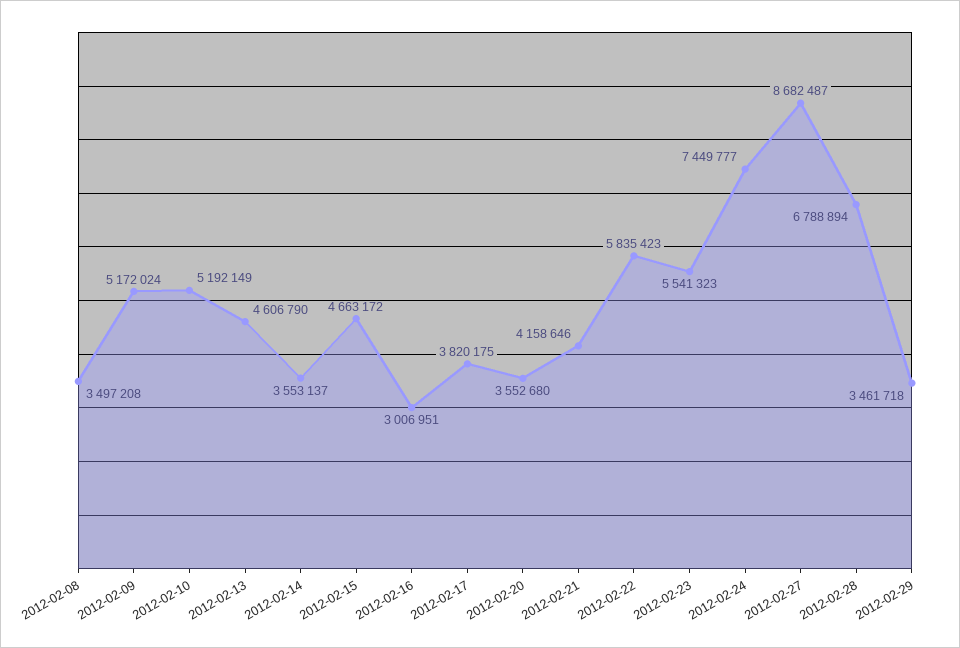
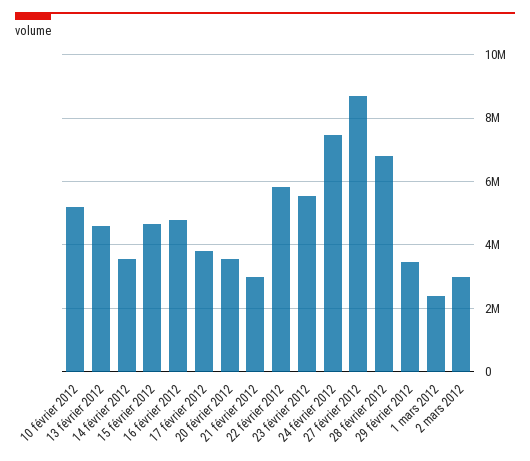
2012-02-08: 3497208 -> none
2012-02-09: 5172024 -> none
2012-02-16: 3006951 -> 4800000
2012-02-21: 4158646 -> 3000000
1 mars 2012: none -> 2400000
2 mars 2012: none -> 3000000

